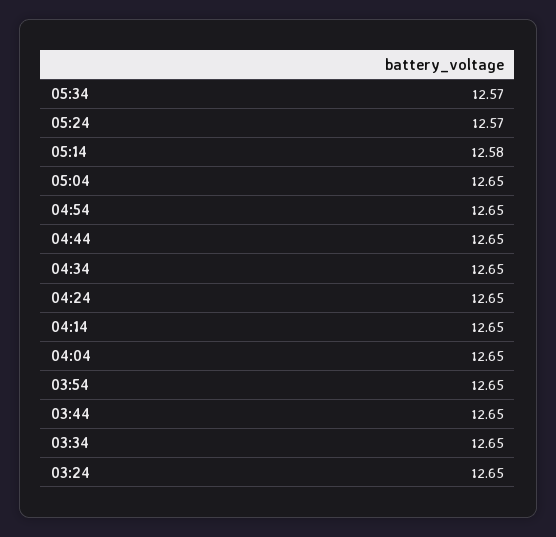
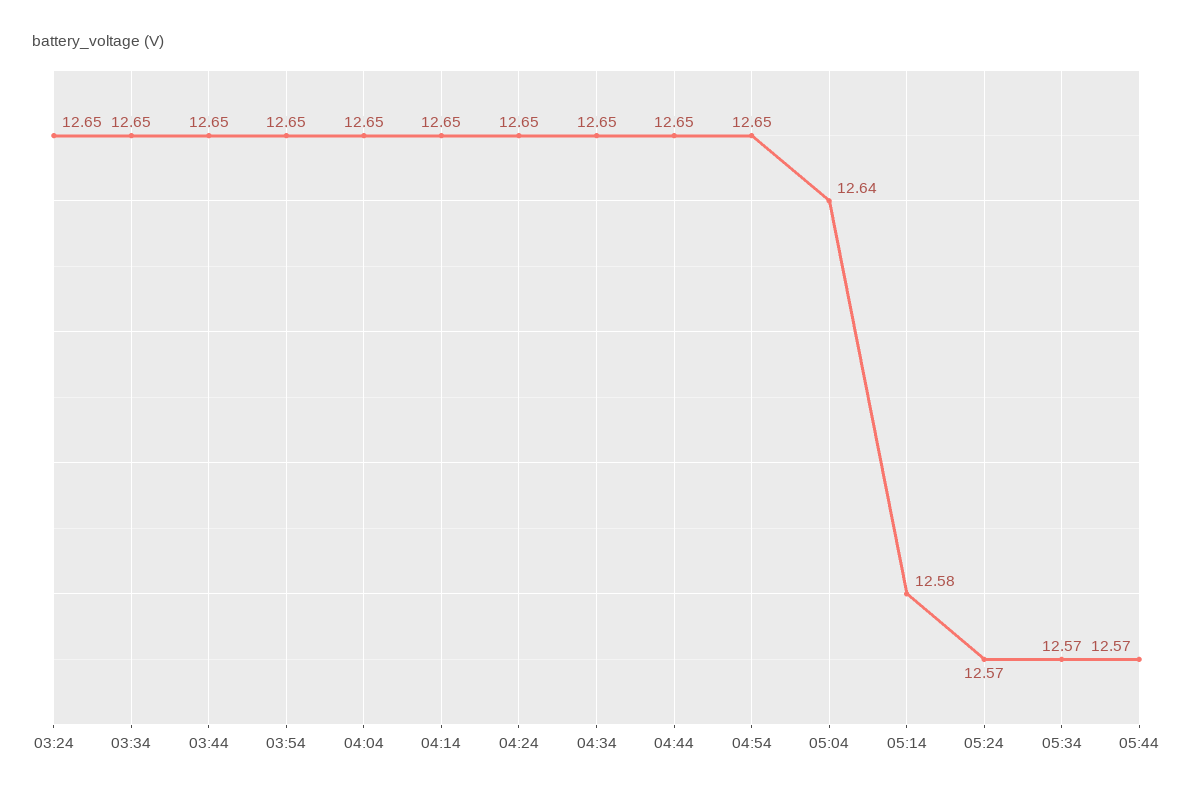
05:04: 12.65 -> 12.64
05:44: none -> 12.57

